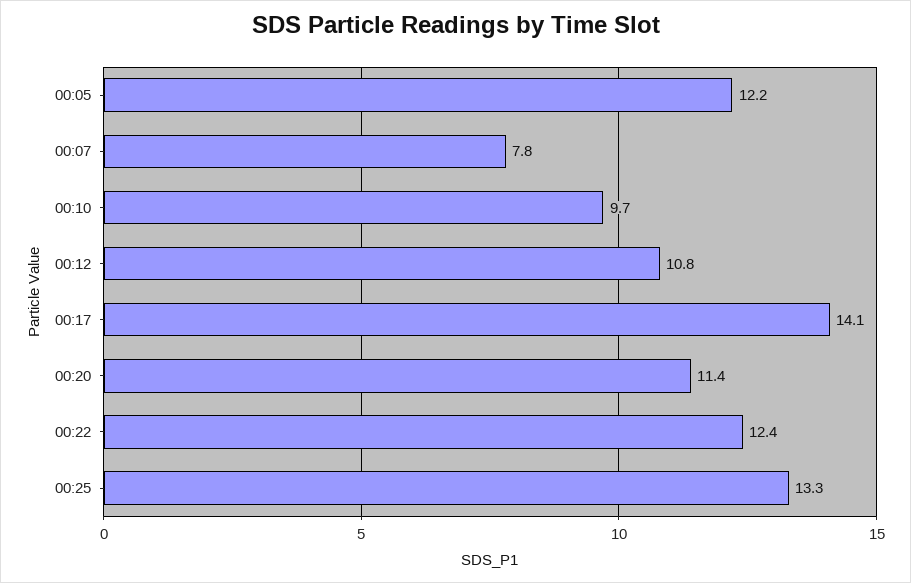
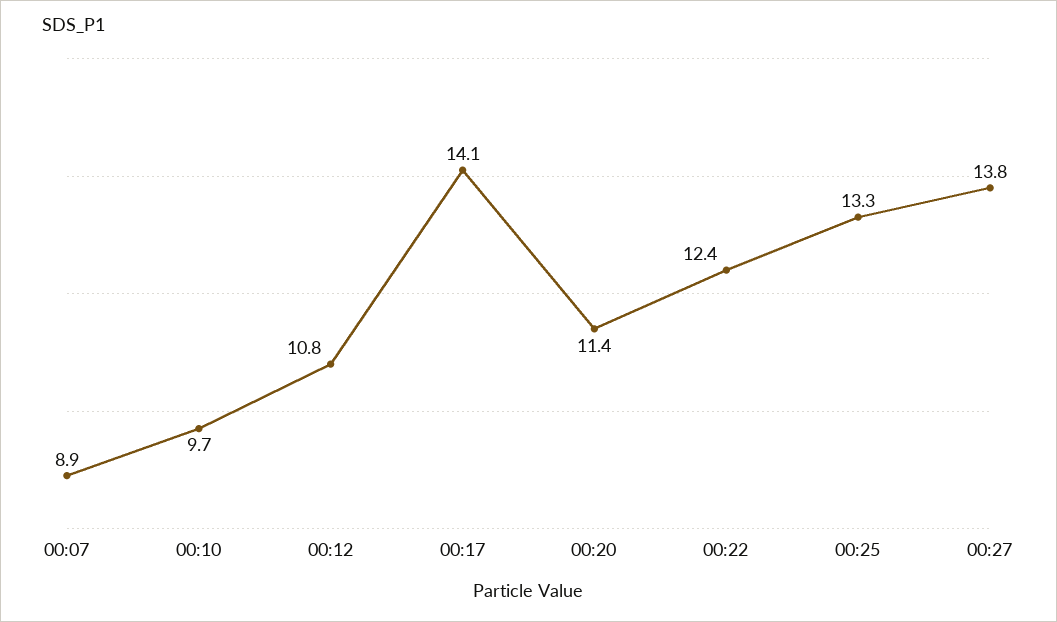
00:05: 12.2 -> none
00:07: 7.8 -> 8.9
00:27: none -> 13.8

